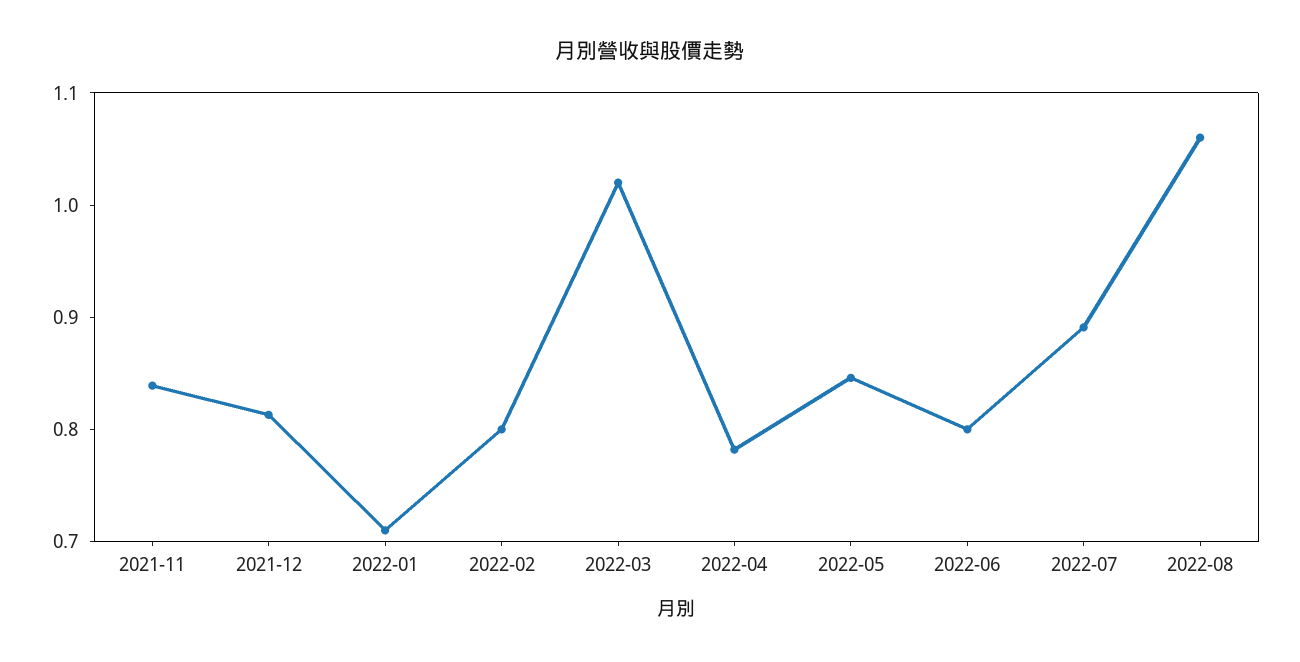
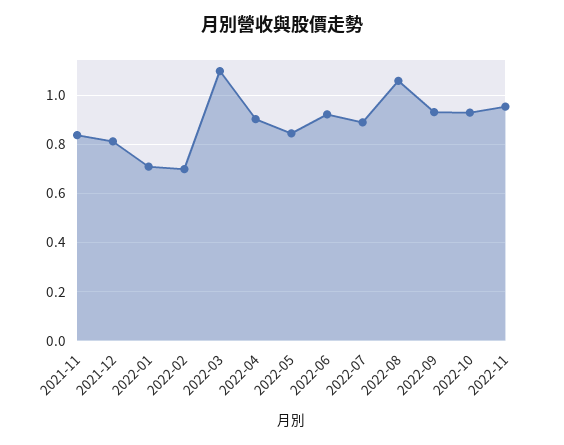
2022-02: 0.8 -> 0.7
2022-03: 1.02 -> 1.1
2022-04: 0.78 -> 0.9
2022-06: 0.8 -> 0.925
2022-09: none -> 0.925
2022-10: none -> 0.925
2022-11: none -> 0.95

